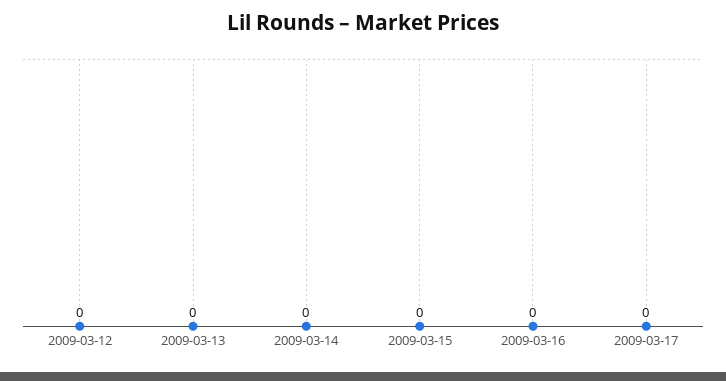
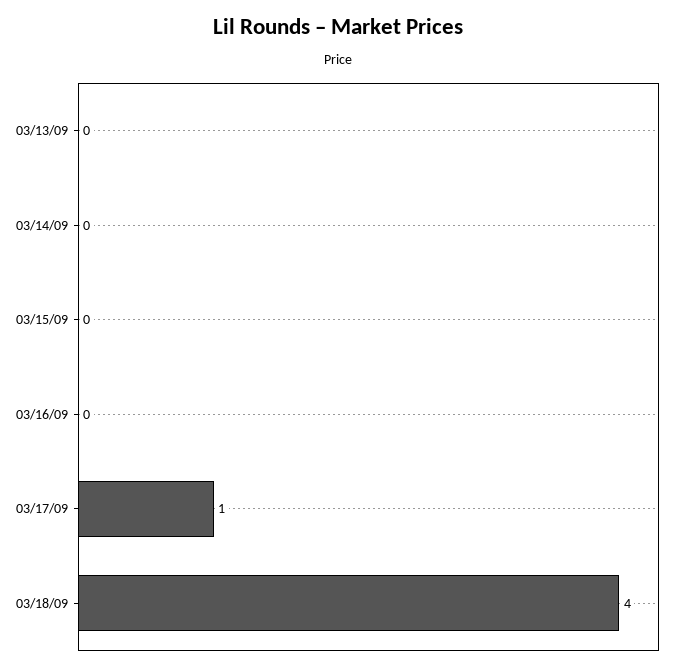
2009-03-12: 0 -> none
2009-03-17: 0 -> 1
03/18/09: none -> 4

